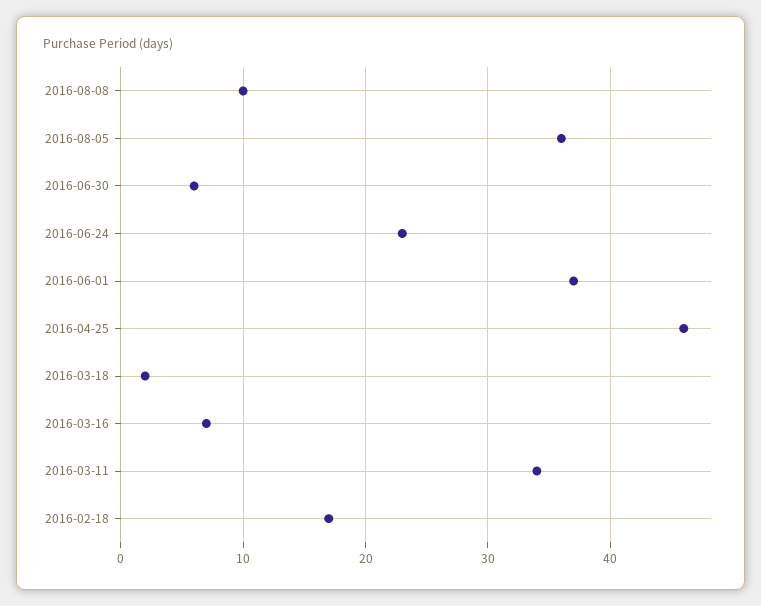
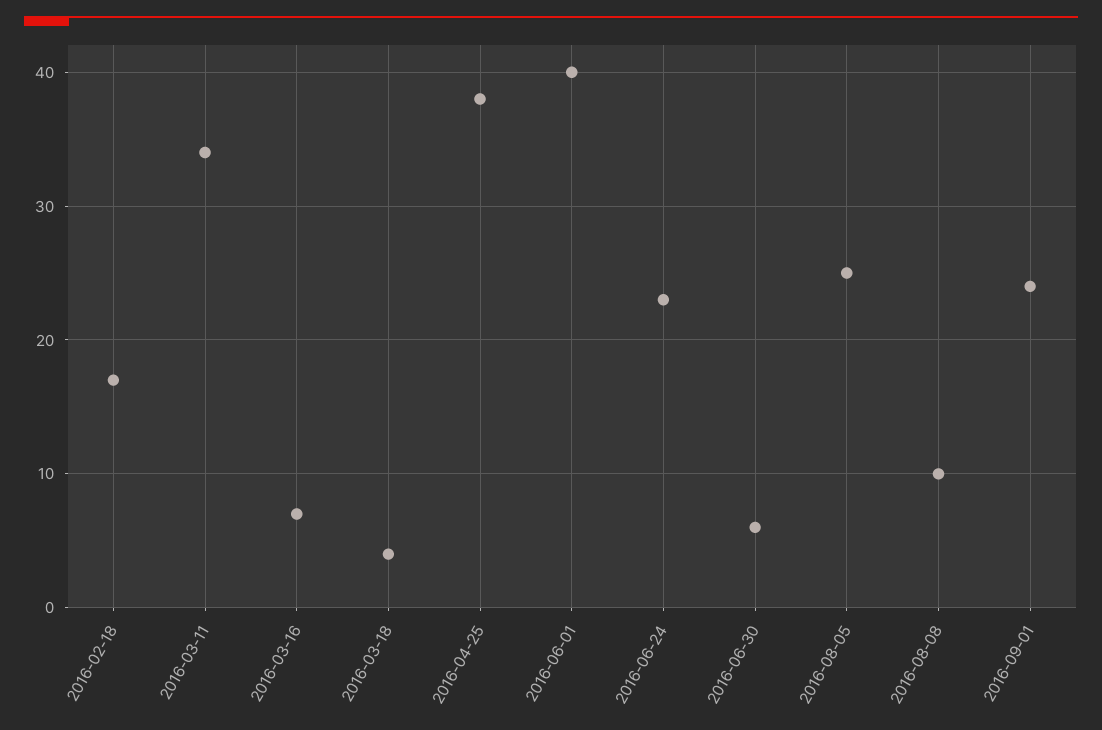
2016-08-05: 36 -> 25
2016-06-01: 37 -> 40
2016-04-25: 46 -> 38
2016-03-18: 2 -> 4
2016-09-01: none -> 24

